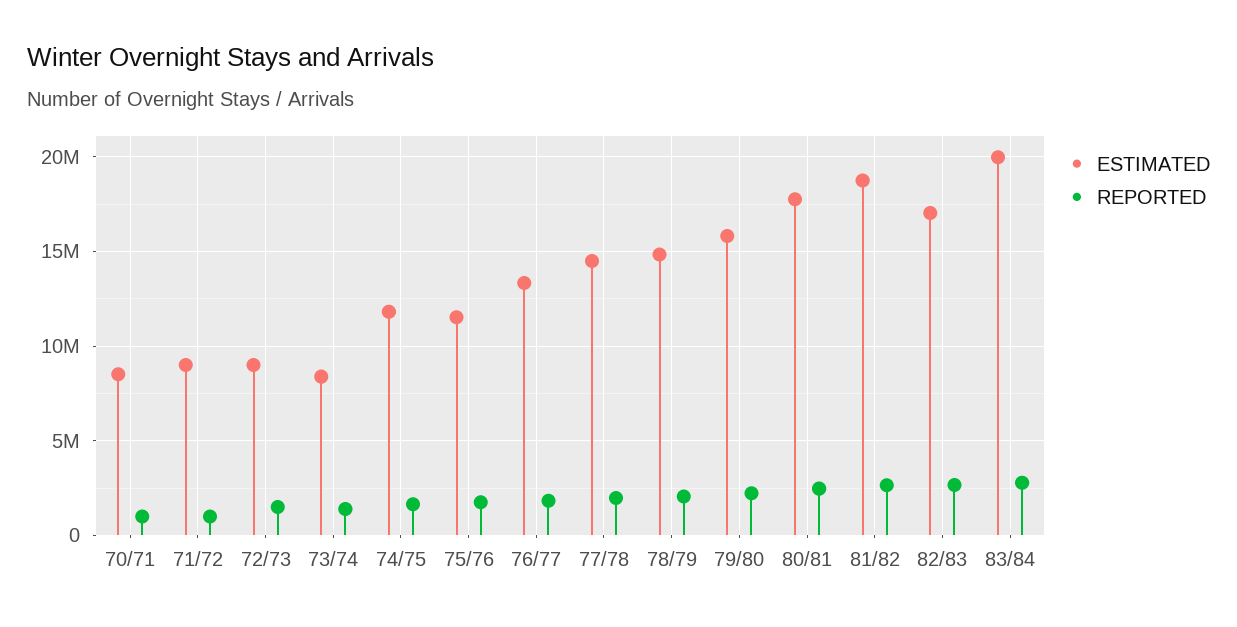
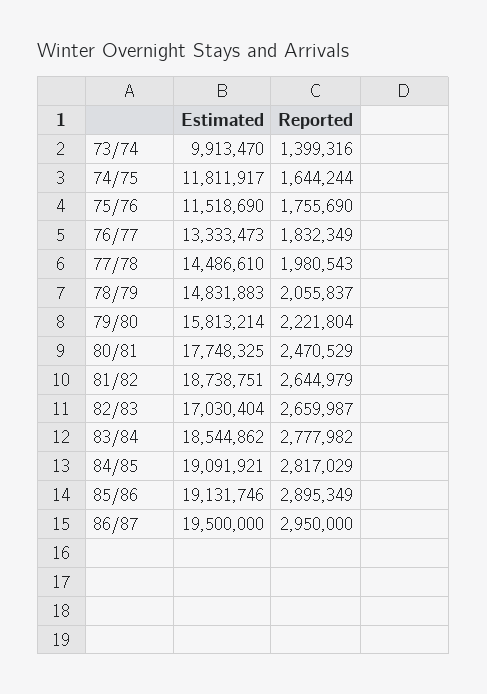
ESTIMATED, 70/71: 8500000 -> none
REPORTED, 70/71: 1000000 -> none
ESTIMATED, 71/72: 9000000 -> none
REPORTED, 71/72: 1000000 -> none
ESTIMATED, 72/73: 9000000 -> none
REPORTED, 72/73: 1500000 -> none
ESTIMATED, 73/74: 8500000 -> 9913470
ESTIMATED, 83/84: 20000000 -> 18544862
ESTIMATED, 84/85: none -> 19091921
REPORTED, 84/85: none -> 2817029
ESTIMATED, 85/86: none -> 19131746
REPORTED, 85/86: none -> 2895349
ESTIMATED, 86/87: none -> 19500000
REPORTED, 86/87: none -> 2950000

